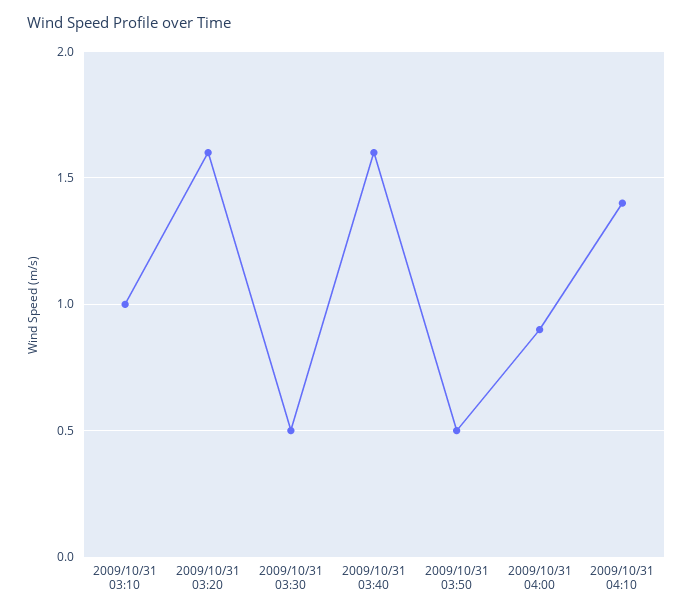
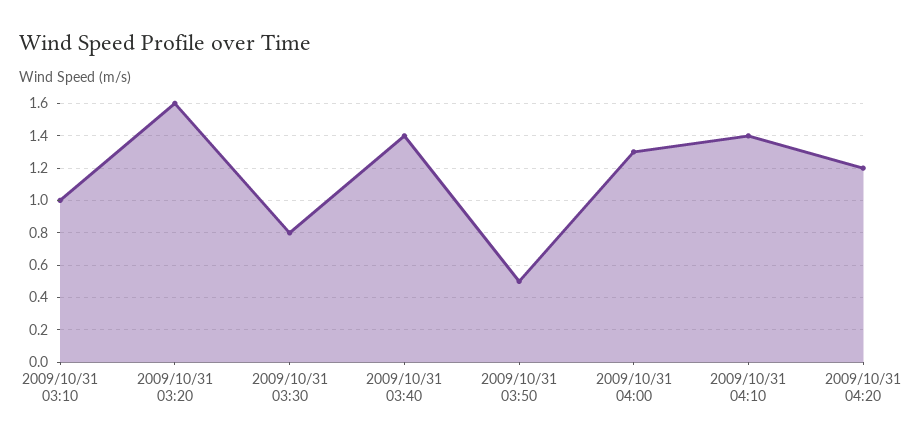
2009/10/31 03:30: 0.5 -> 0.8
2009/10/31 03:40: 1.6 -> 1.4
2009/10/31 04:00: 0.9 -> 1.3
2009/10/31 04:20: none -> 1.2

